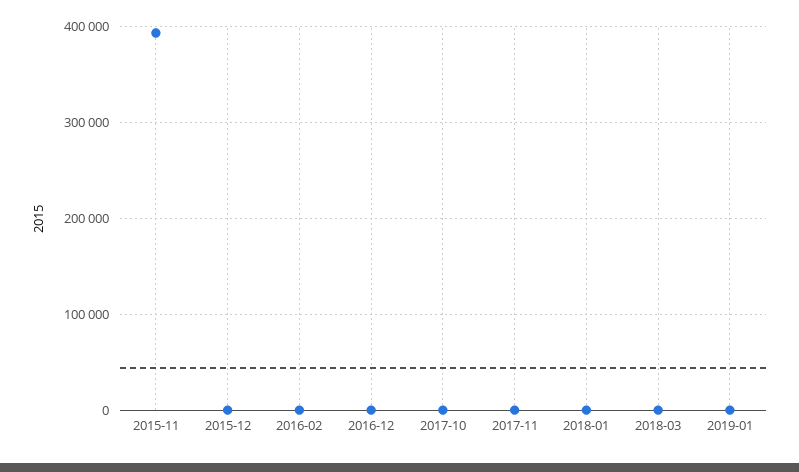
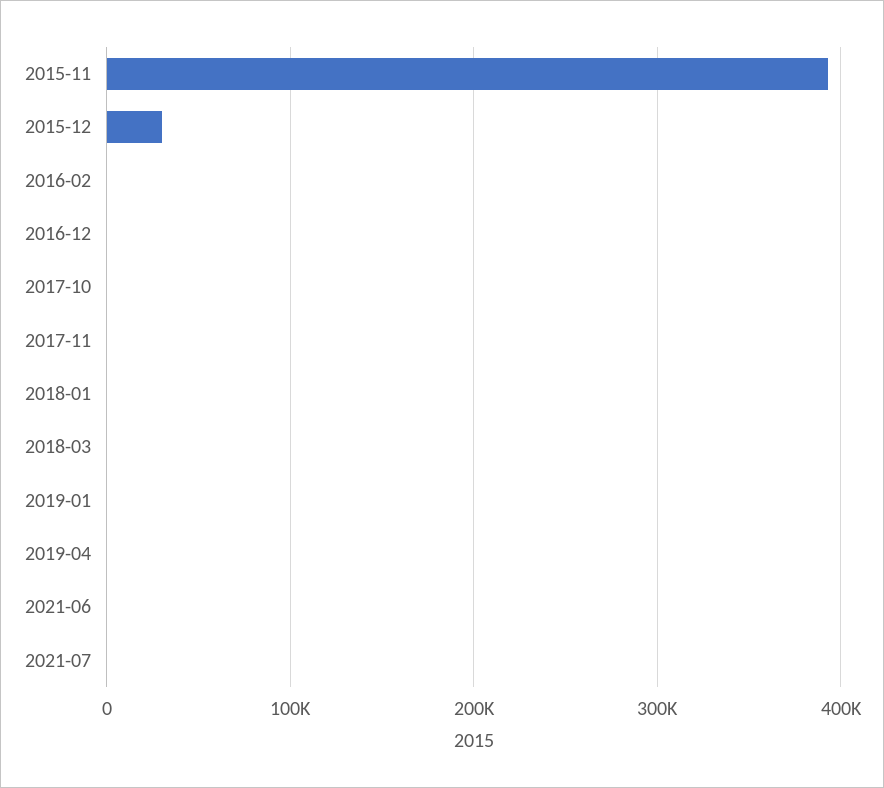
2015-12: 0 -> 30000
2019-04: none -> 0
2021-06: none -> 0
2021-07: none -> 0

